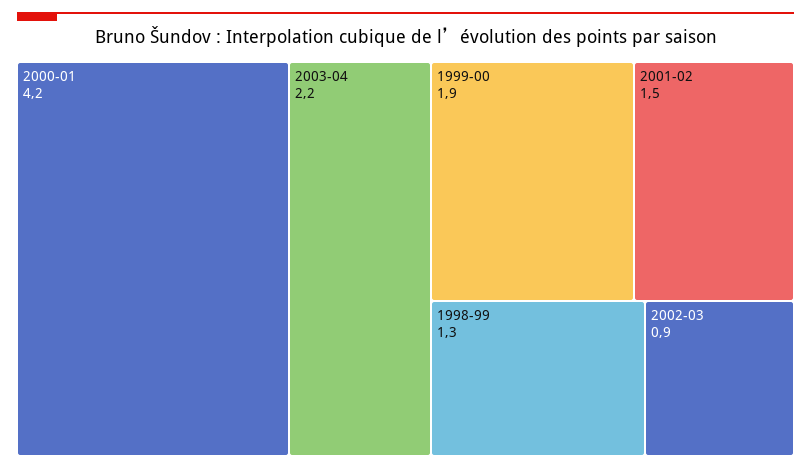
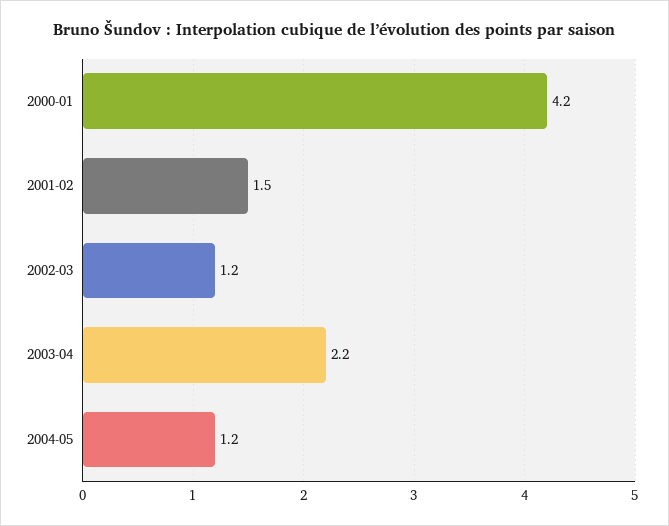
1999-00: 1.9 -> none
1998-99: 1.3 -> none
2002-03: 0.9 -> 1.2
2004-05: none -> 1.2

